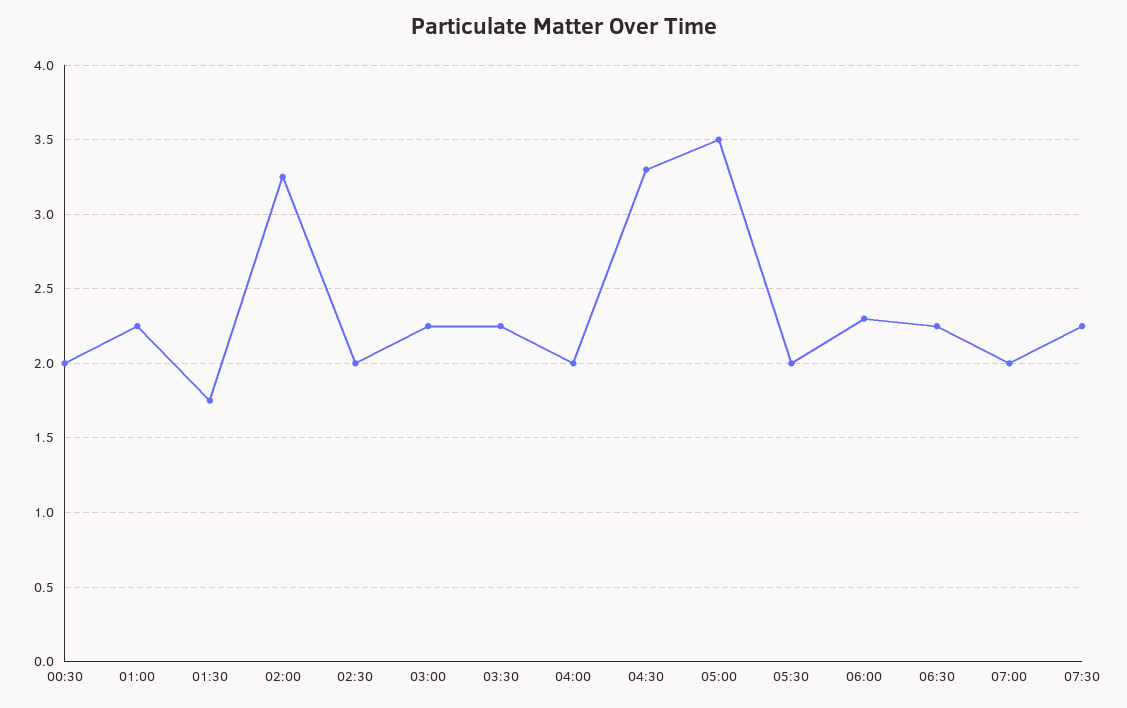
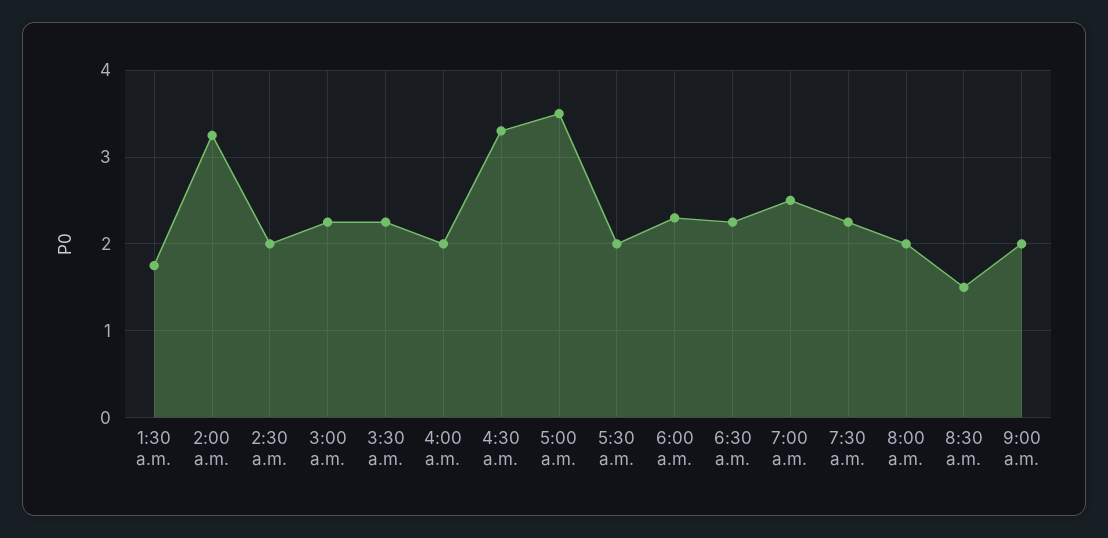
00:30: 2 -> none
01:00: 2.25 -> none
07:00: 2 -> 2.5
8:00 a.m.: none -> 2
8:30 a.m.: none -> 1.5
9:00 a.m.: none -> 2

